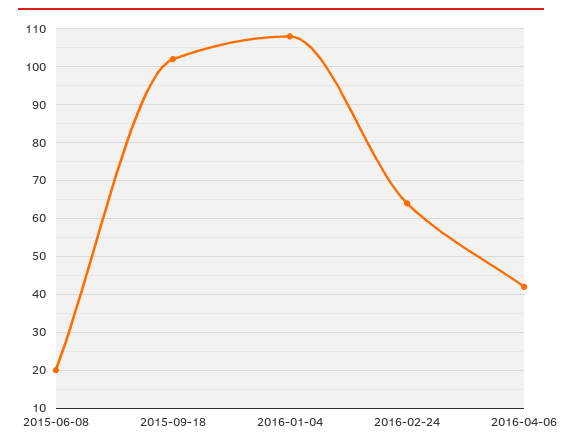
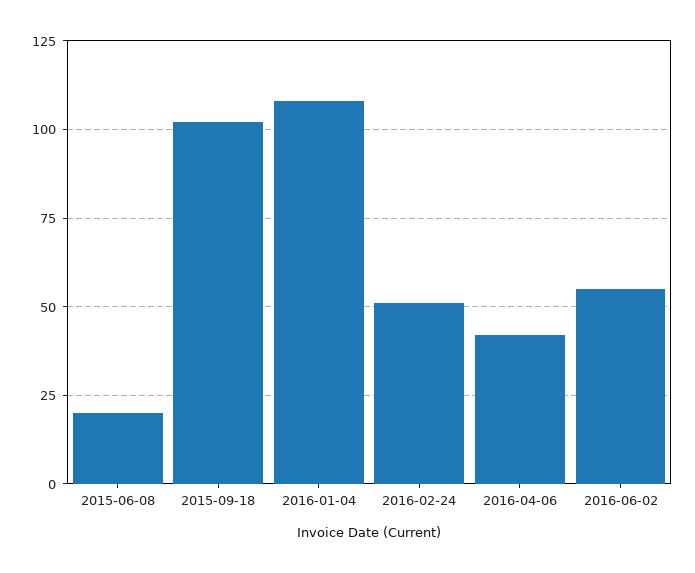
2016-02-24: 65 -> 50
2016-06-02: none -> 55

